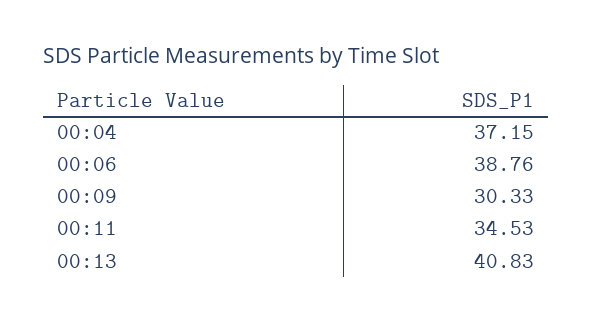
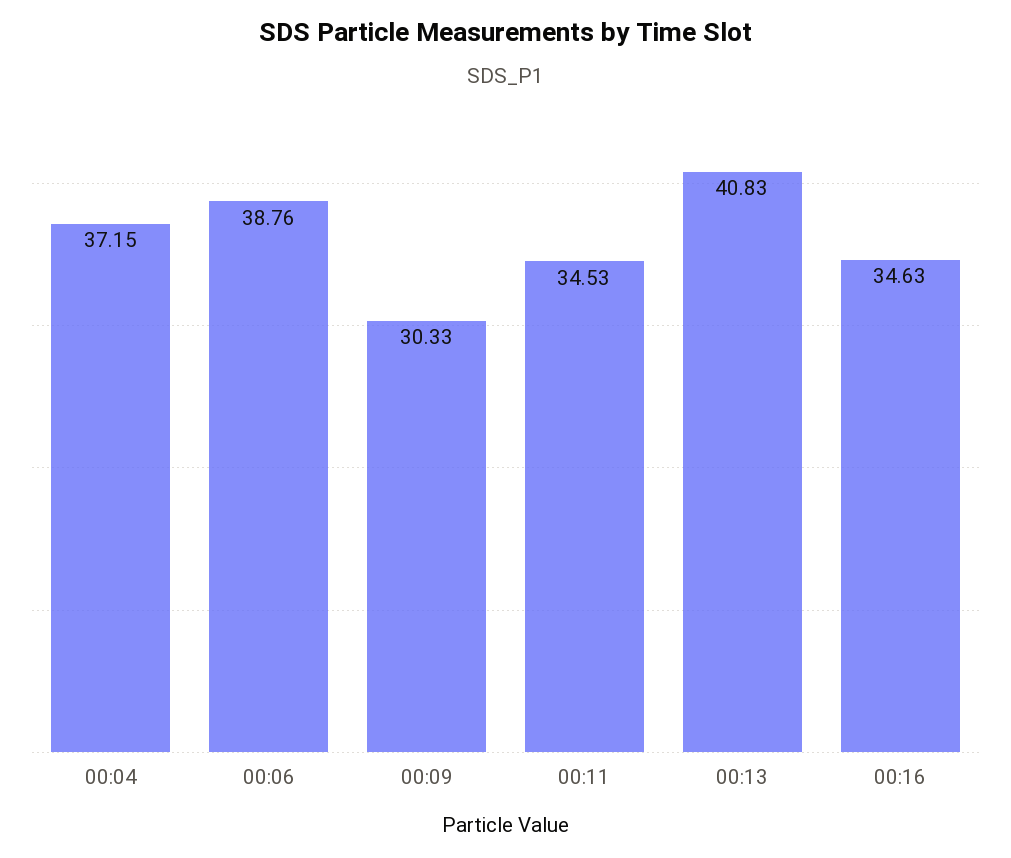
00:16: none -> 34.63

